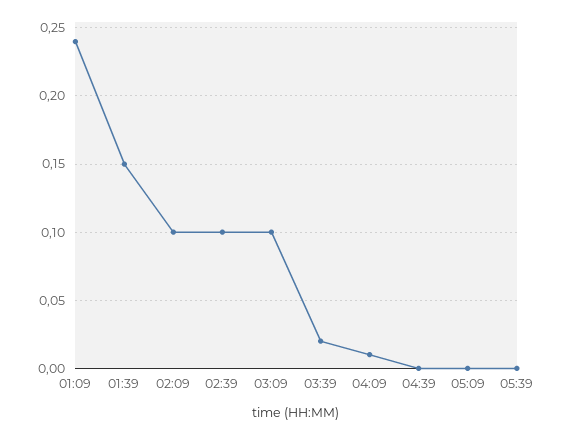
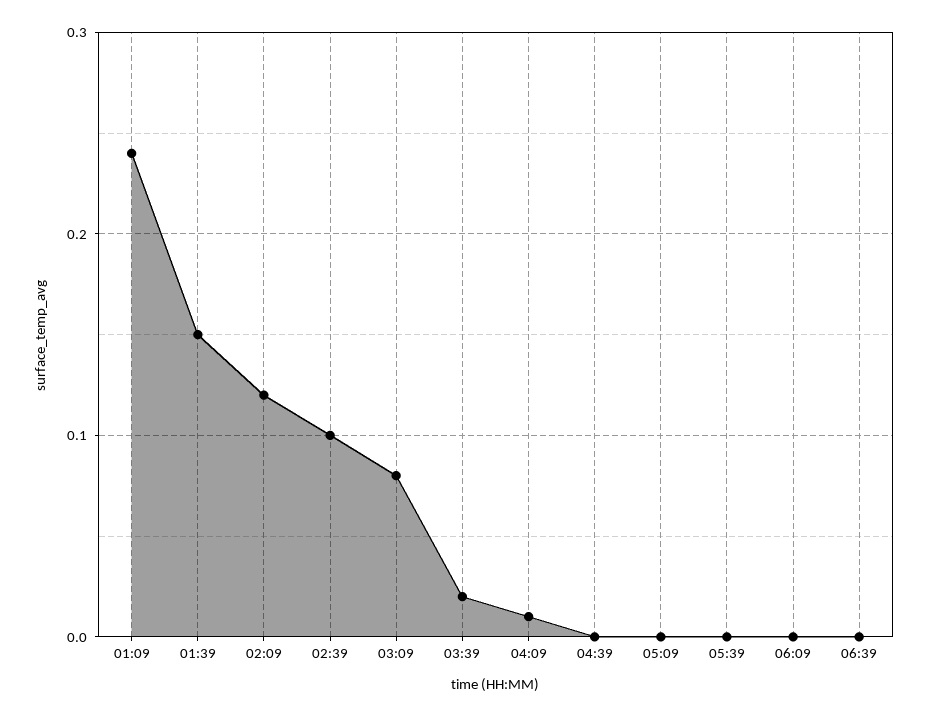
02:09: 0.1 -> 0.12
03:09: 0.1 -> 0.08
06:09: none -> 0
06:39: none -> 0

